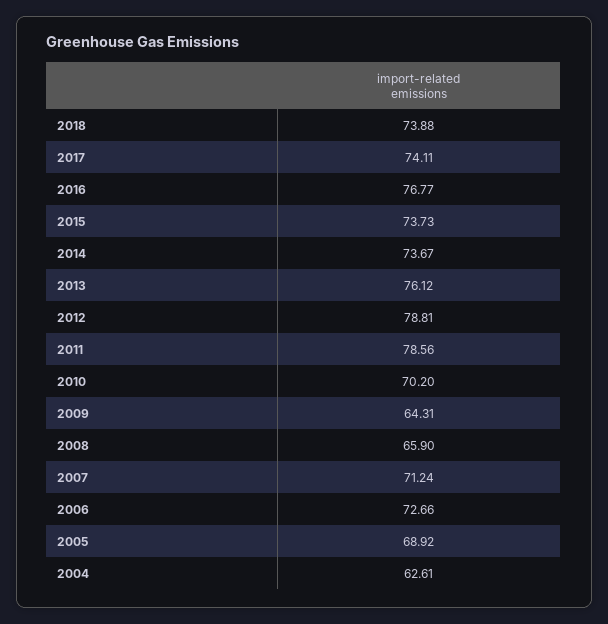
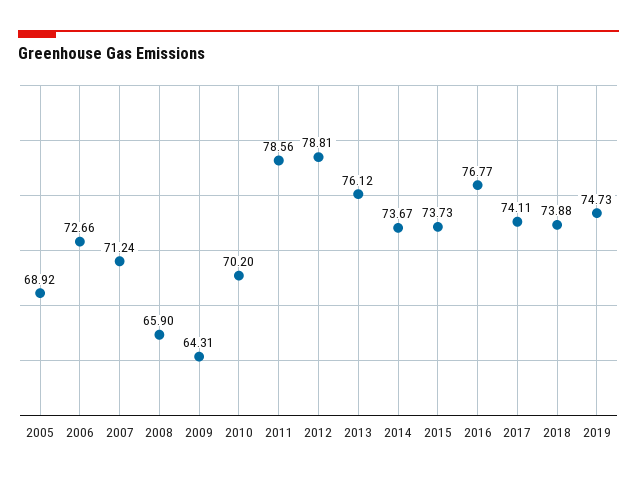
2004: 62.61 -> none
2019: none -> 74.73

